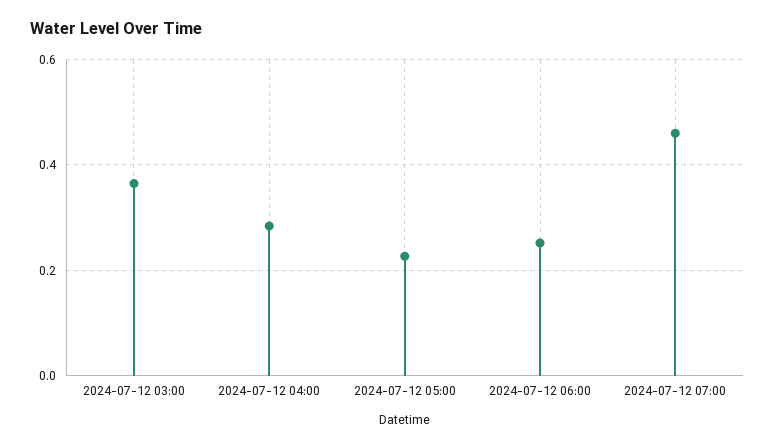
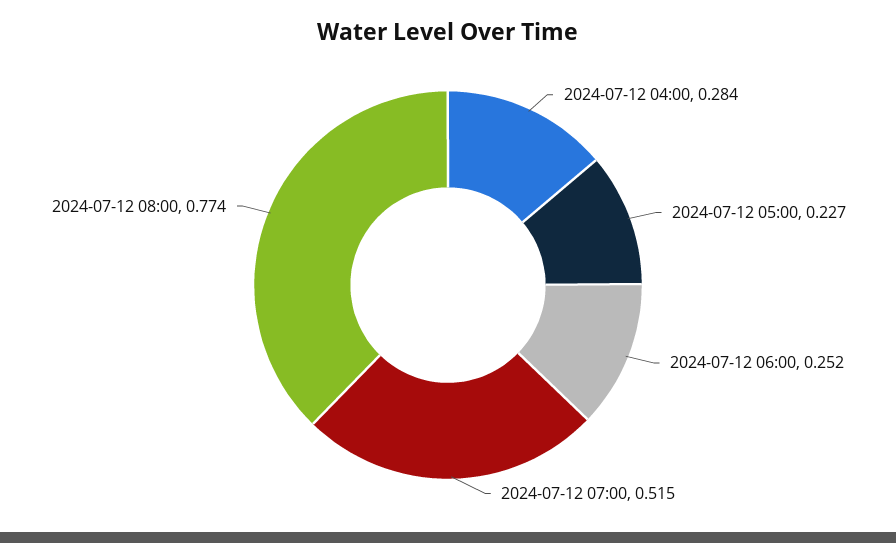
2024-07-12 03:00: 0.36 -> none
2024-07-12 07:00: 0.46 -> 0.515
2024-07-12 08:00: none -> 0.774

